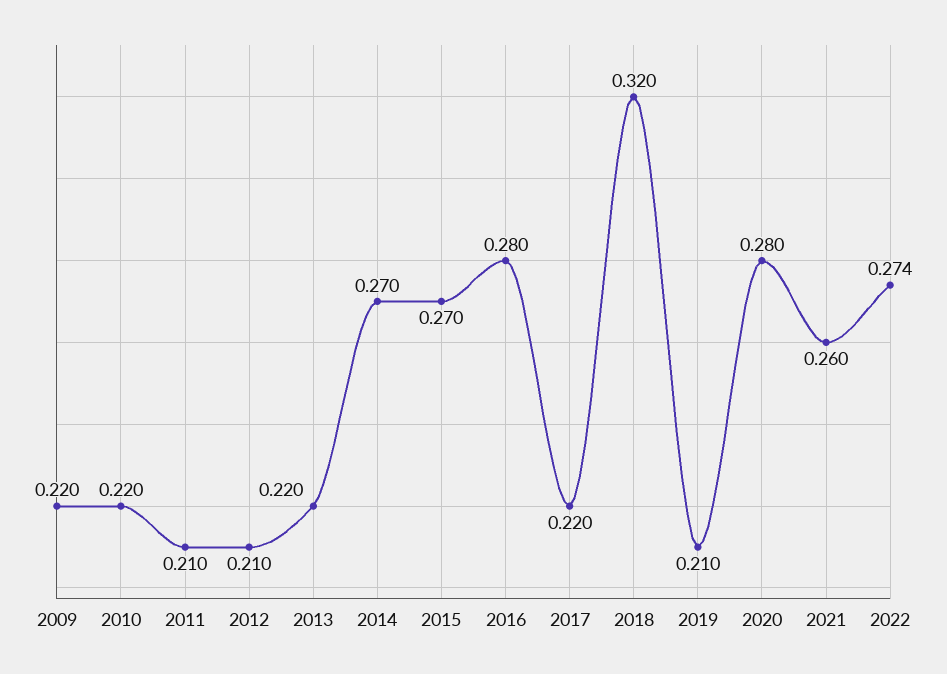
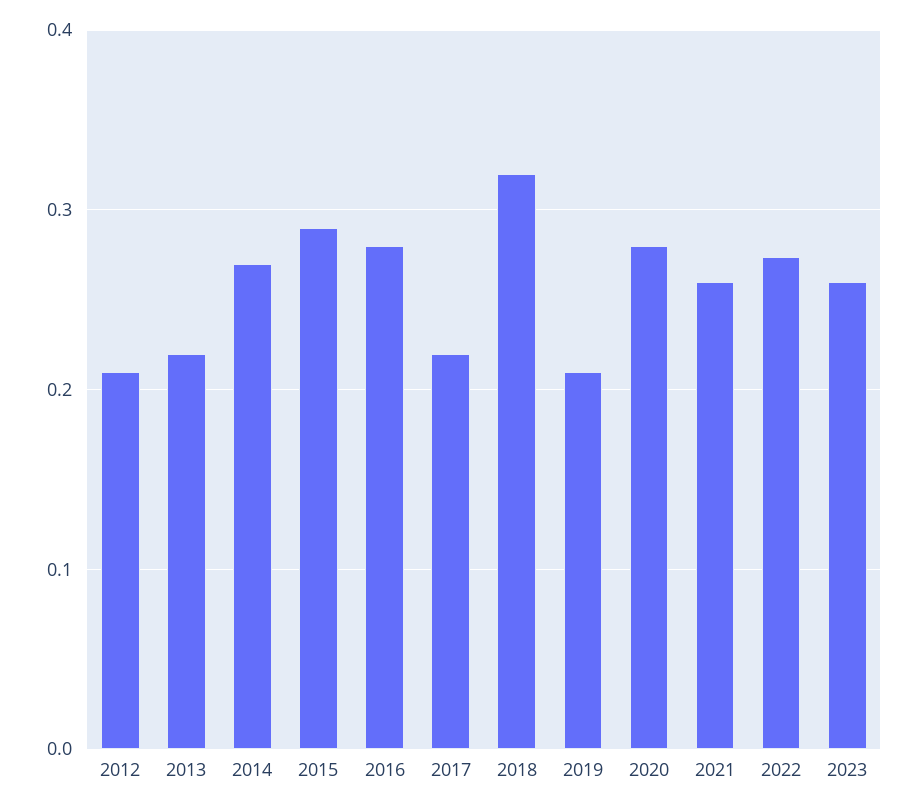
2009: 0.22 -> none
2010: 0.22 -> none
2011: 0.21 -> none
2015: 0.27 -> 0.29
2023: none -> 0.26

